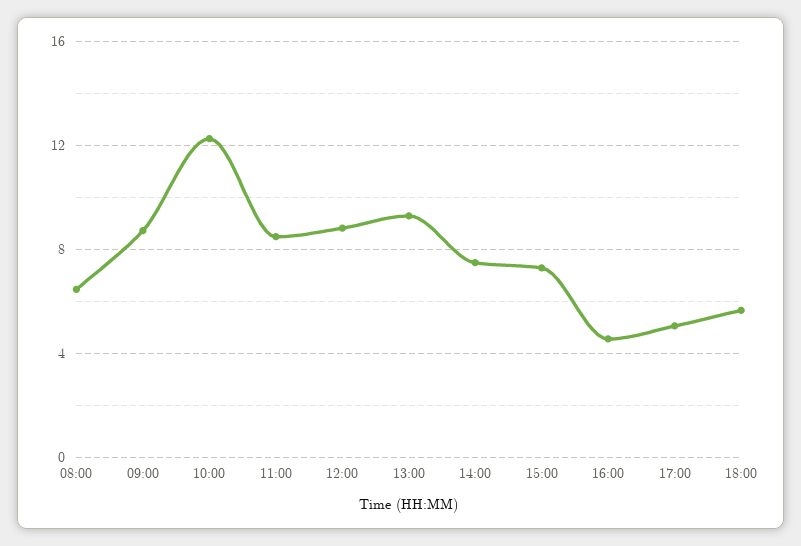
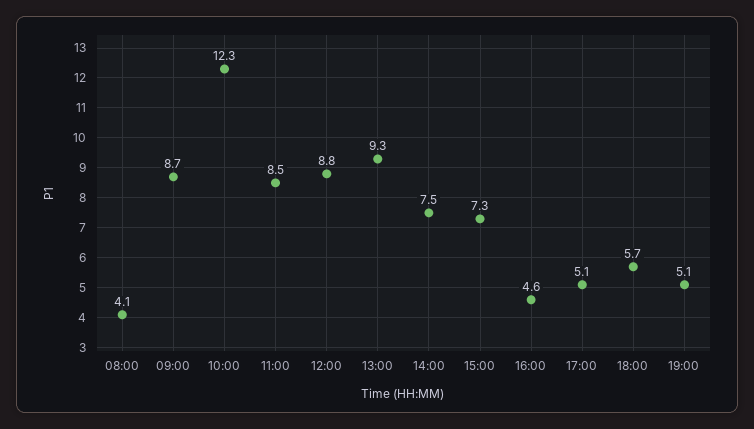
08:00: 6.5 -> 4.1
19:00: none -> 5.1

